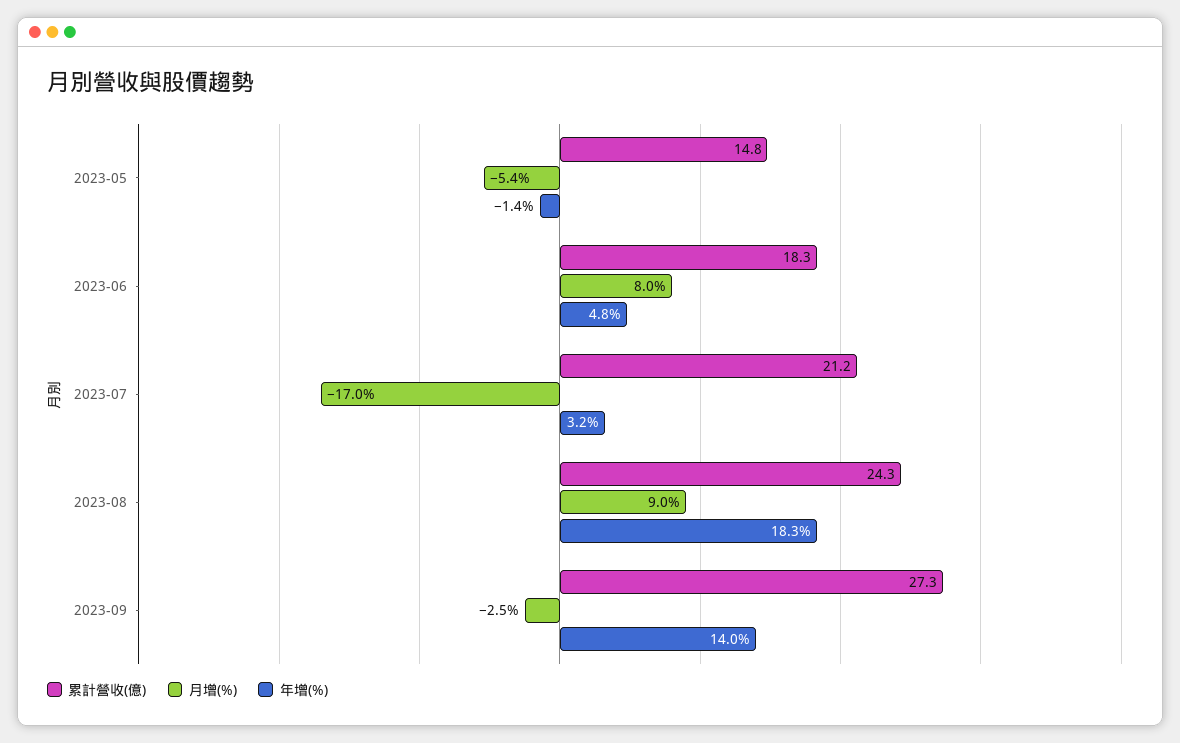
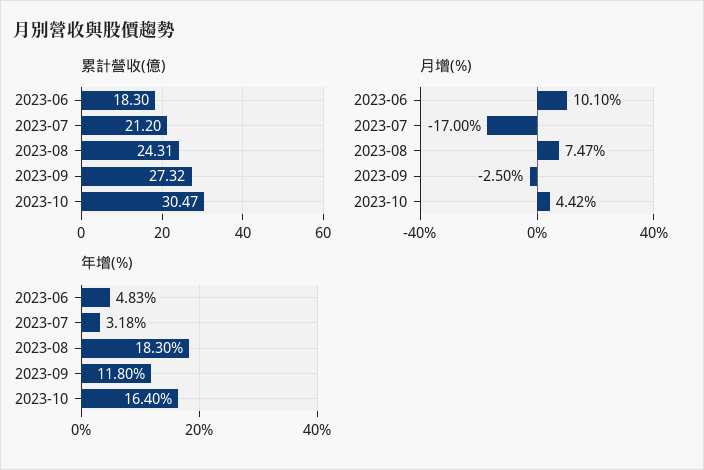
累計營收(億), 2023-05: 14.8 -> none
月增(%), 2023-05: -5.4 -> none
年增(%), 2023-05: -1.4 -> none
月增(%), 2023-06: 8 -> 10.1
月增(%), 2023-08: 9 -> 7.47
年增(%), 2023-09: 14 -> 11.8
累計營收(億), 2023-10: none -> 30.47
月增(%), 2023-10: none -> 4.42
年增(%), 2023-10: none -> 16.4

